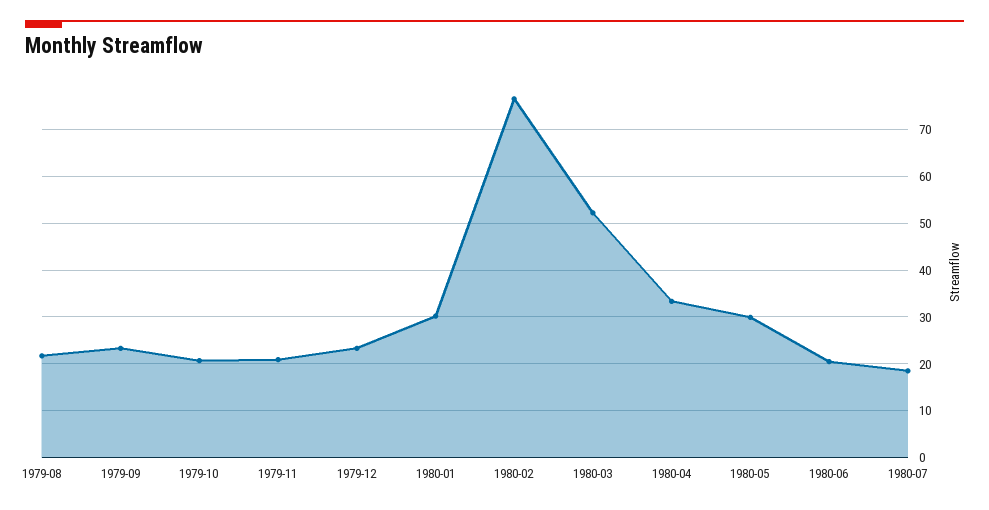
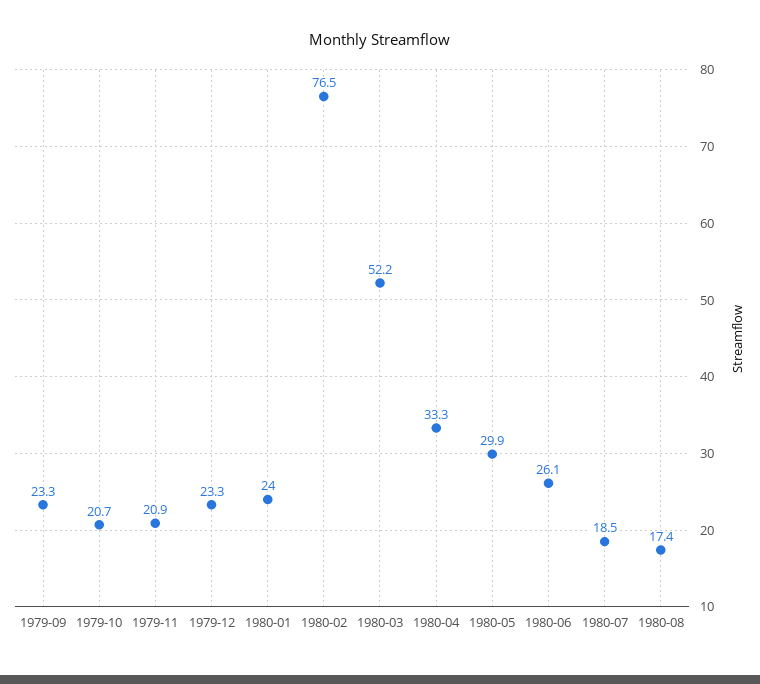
1979-08: 22 -> none
1980-01: 30 -> 24
1980-06: 20 -> 26.1
1980-08: none -> 17.4

